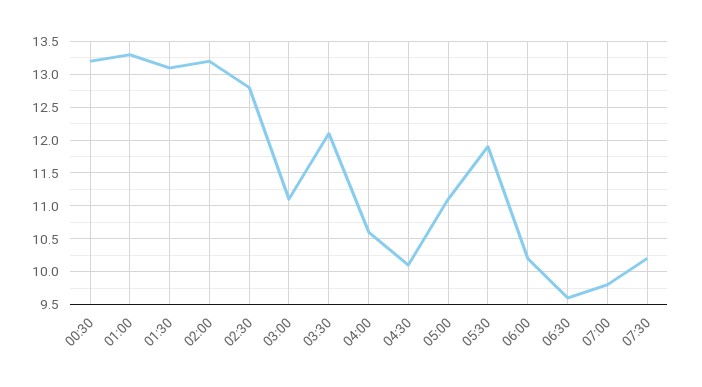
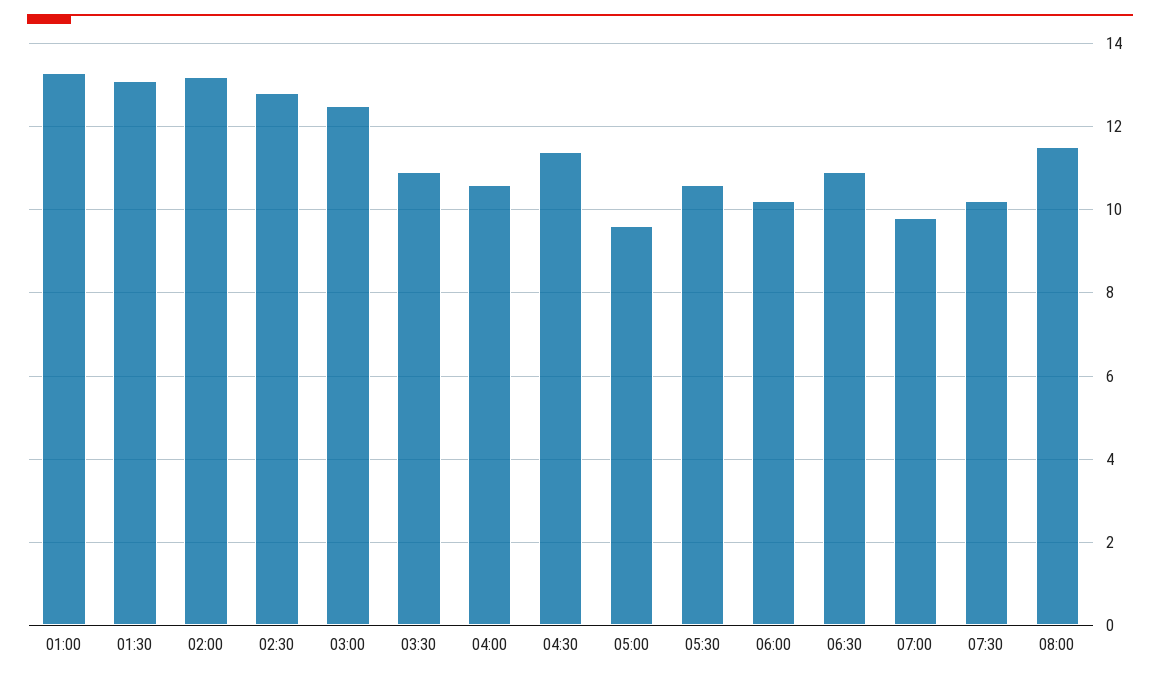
00:30: 13.2 -> none
03:00: 11.1 -> 12.5
03:30: 12.1 -> 11
04:30: 10.1 -> 11.5
05:00: 11.1 -> 9.5
05:30: 11.9 -> 10.5
06:30: 9.6 -> 11
08:00: none -> 11.5

